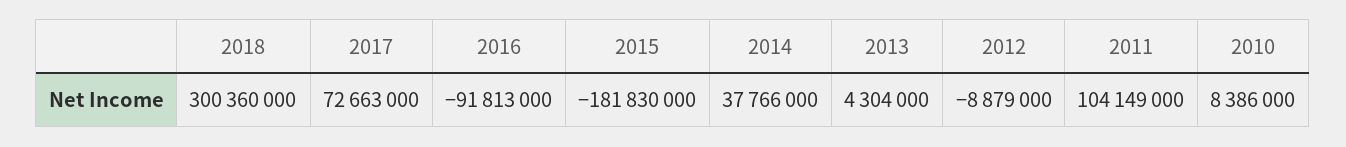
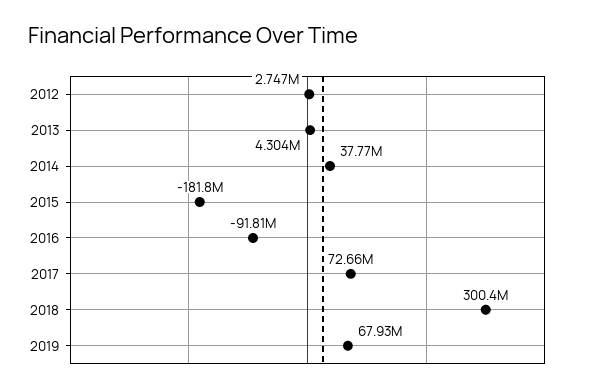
2012: -8879000 -> 2747000
2011: 104149000 -> none
2010: 8386000 -> none
2019: none -> 67930000

